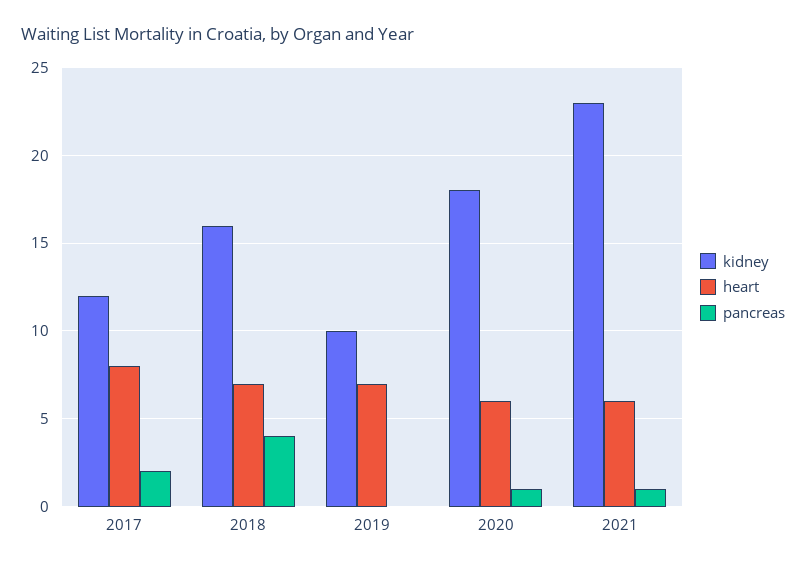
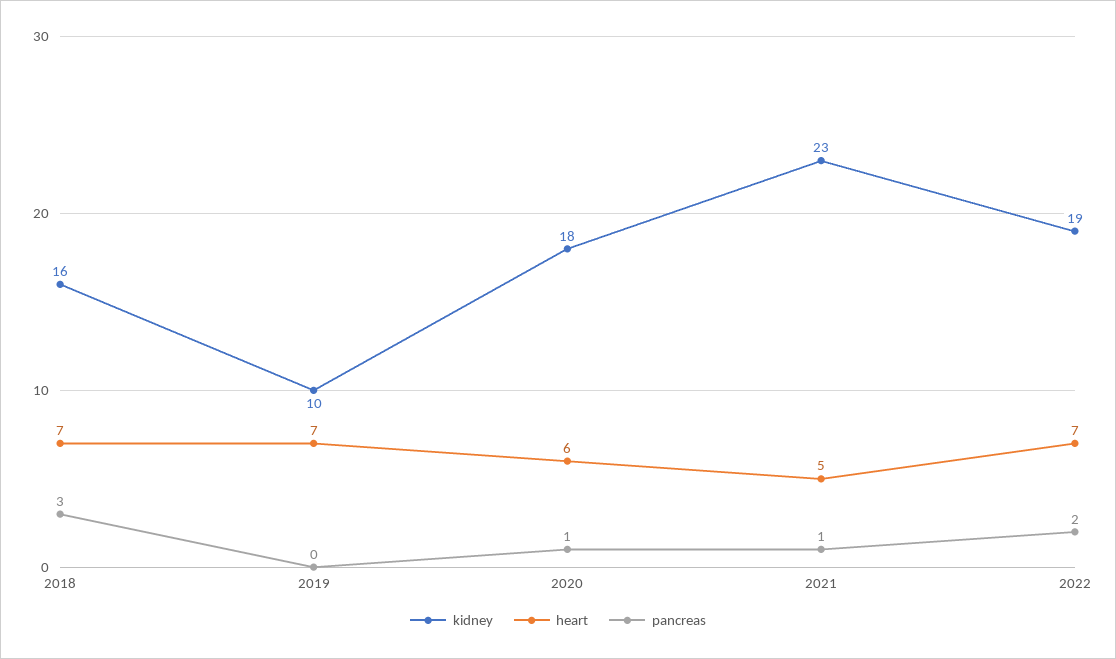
kidney, 2017: 12 -> none
heart, 2017: 8 -> none
pancreas, 2017: 2 -> none
pancreas, 2018: 4 -> 3
heart, 2021: 6 -> 5
kidney, 2022: none -> 19
heart, 2022: none -> 7
pancreas, 2022: none -> 2

